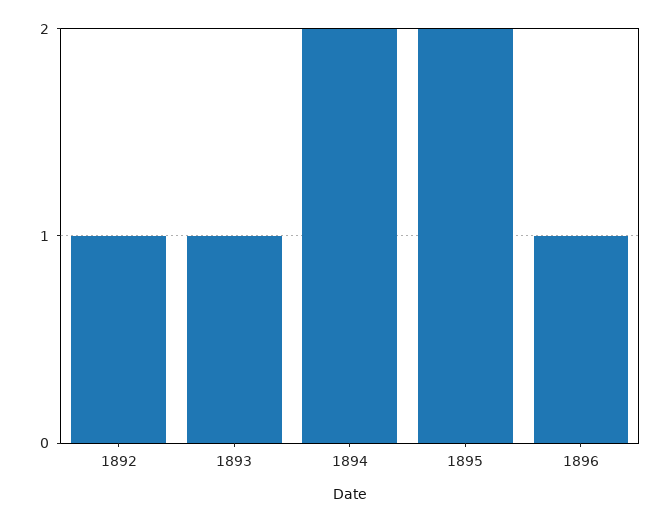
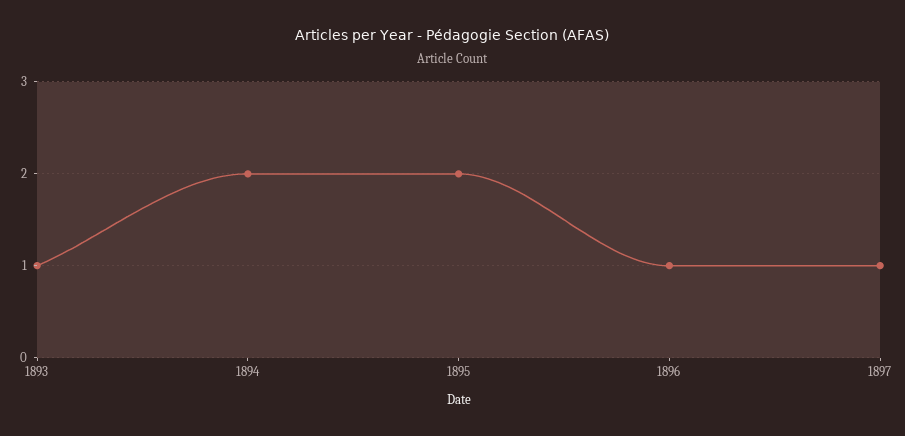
1892: 1 -> none
1897: none -> 1

